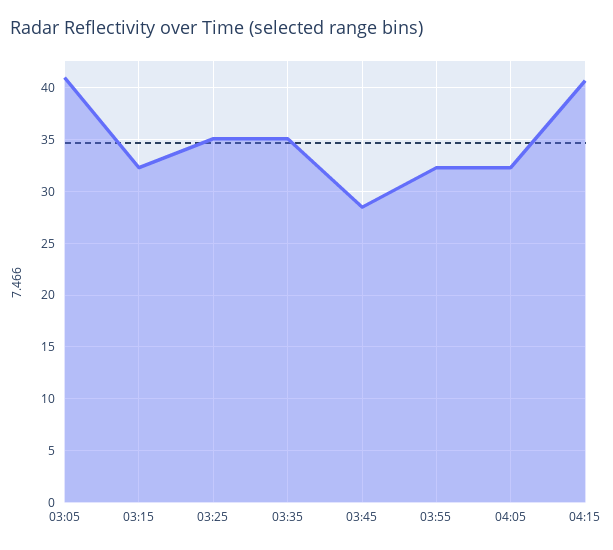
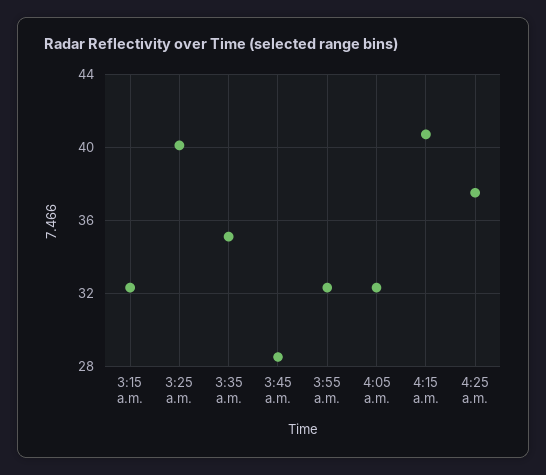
03:05: 41 -> none
03:25: 35 -> 40
4:25 a.m.: none -> 37.5

